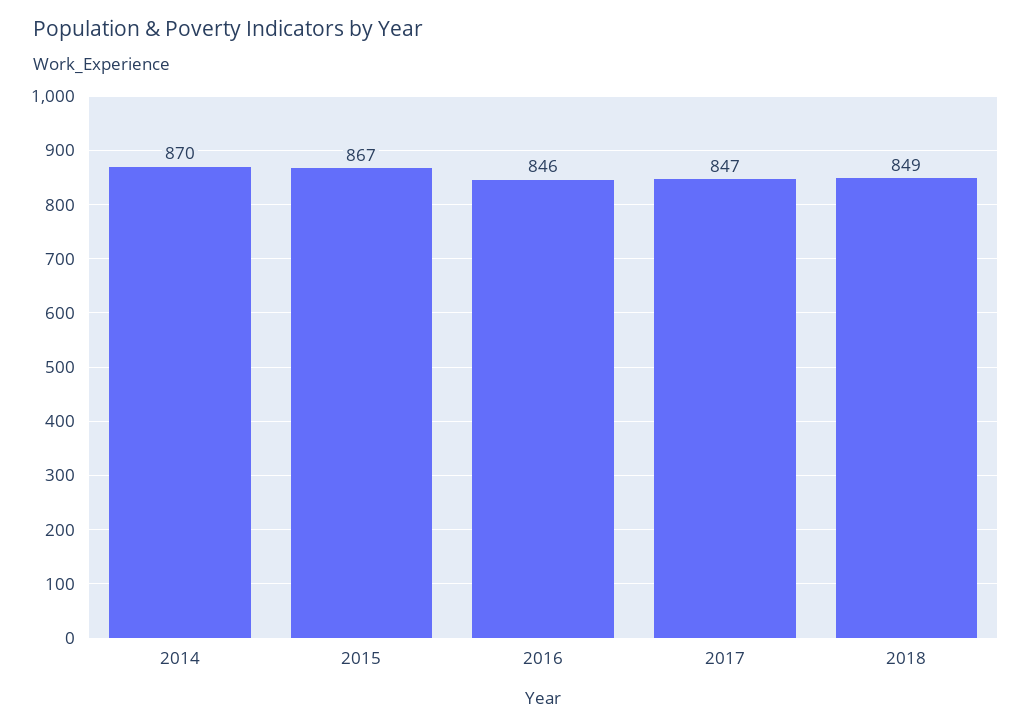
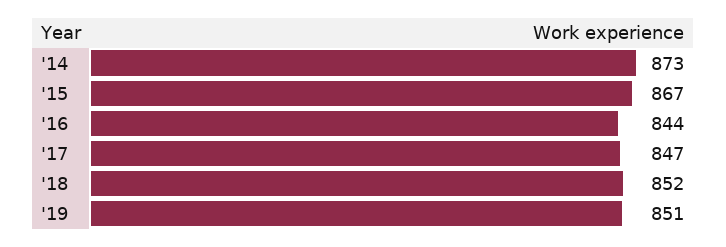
2014: 870 -> 873
2016: 846 -> 844
2018: 849 -> 852
'19: none -> 851

